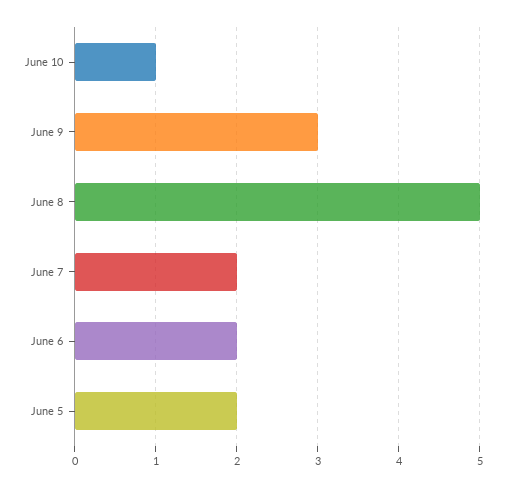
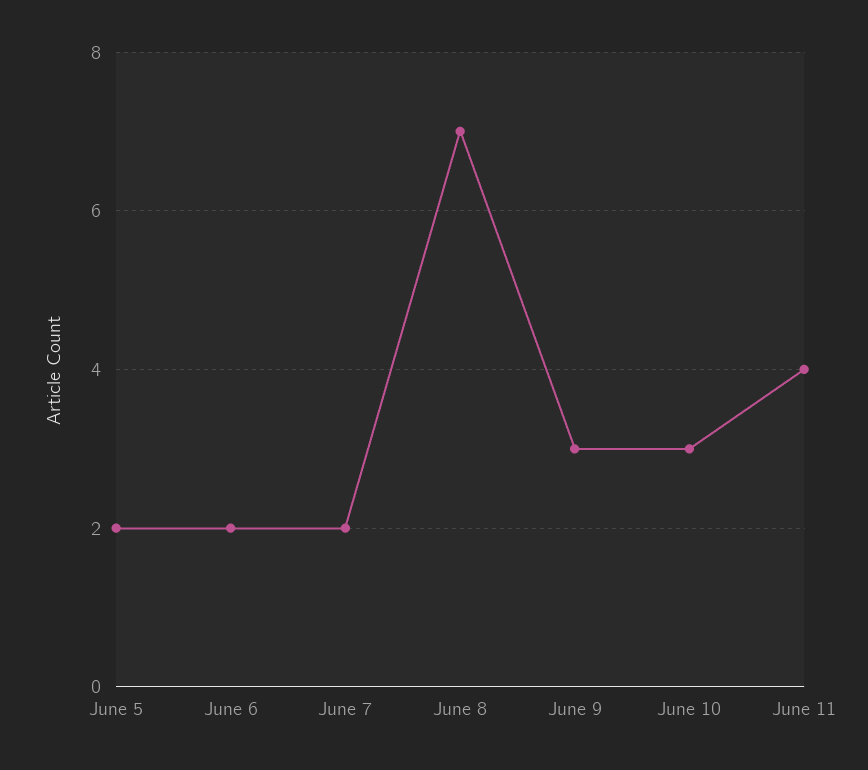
June 10: 1 -> 3
June 8: 5 -> 7
June 11: none -> 4

